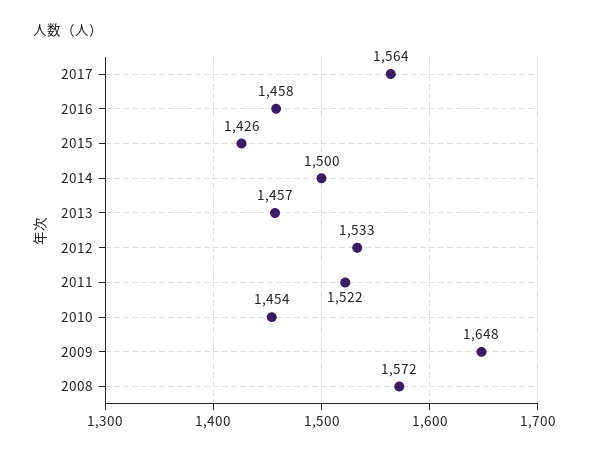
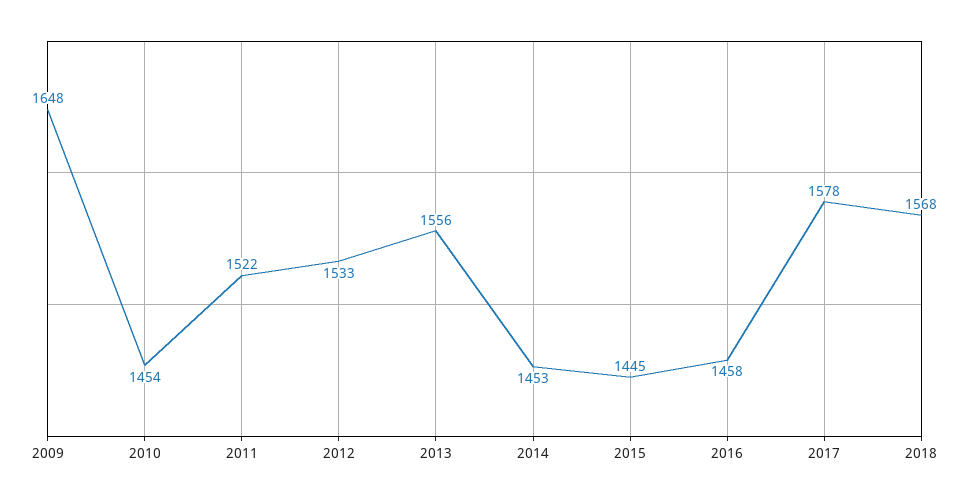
2017: 1564 -> 1578
2015: 1426 -> 1445
2014: 1500 -> 1453
2013: 1457 -> 1556
2008: 1572 -> none
2018: none -> 1568

